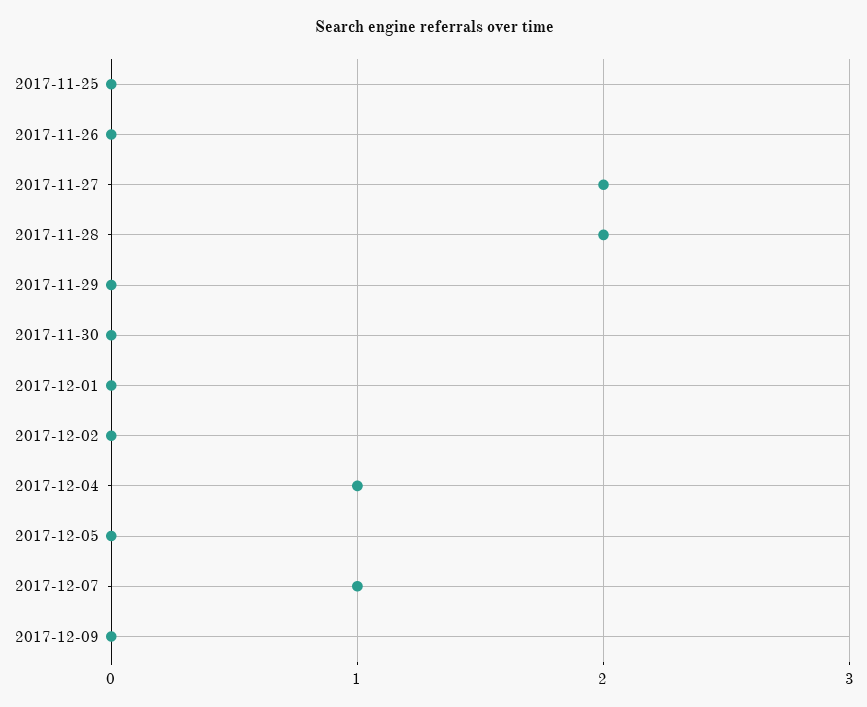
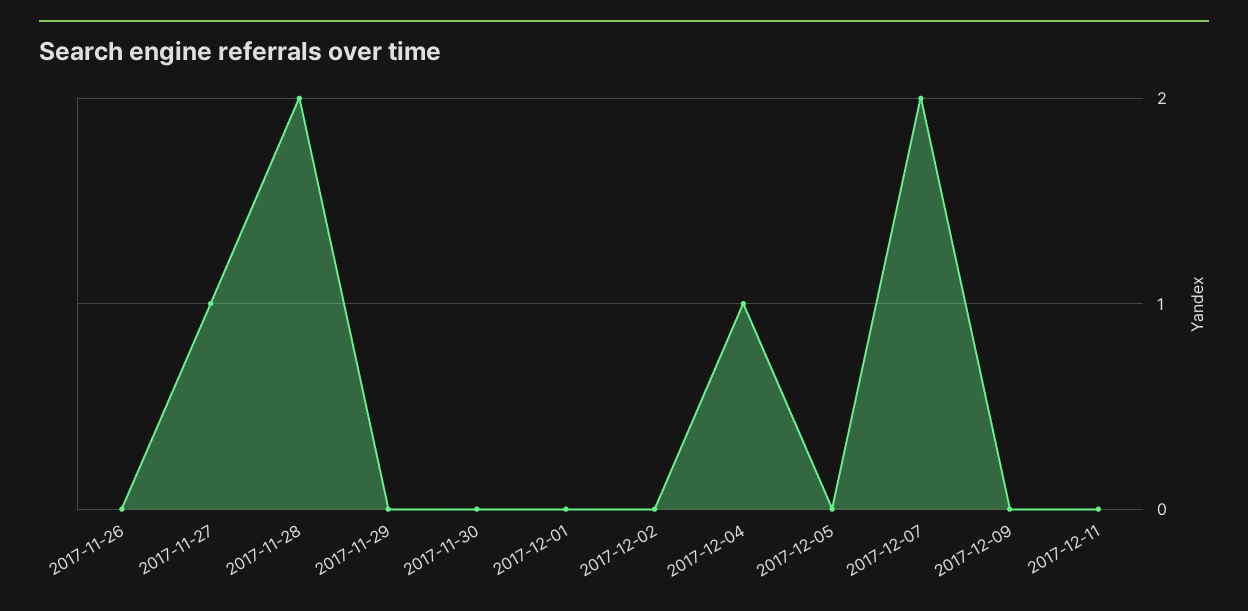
2017-11-25: 0 -> none
2017-11-27: 2 -> 1
2017-12-07: 1 -> 2
2017-12-11: none -> 0

